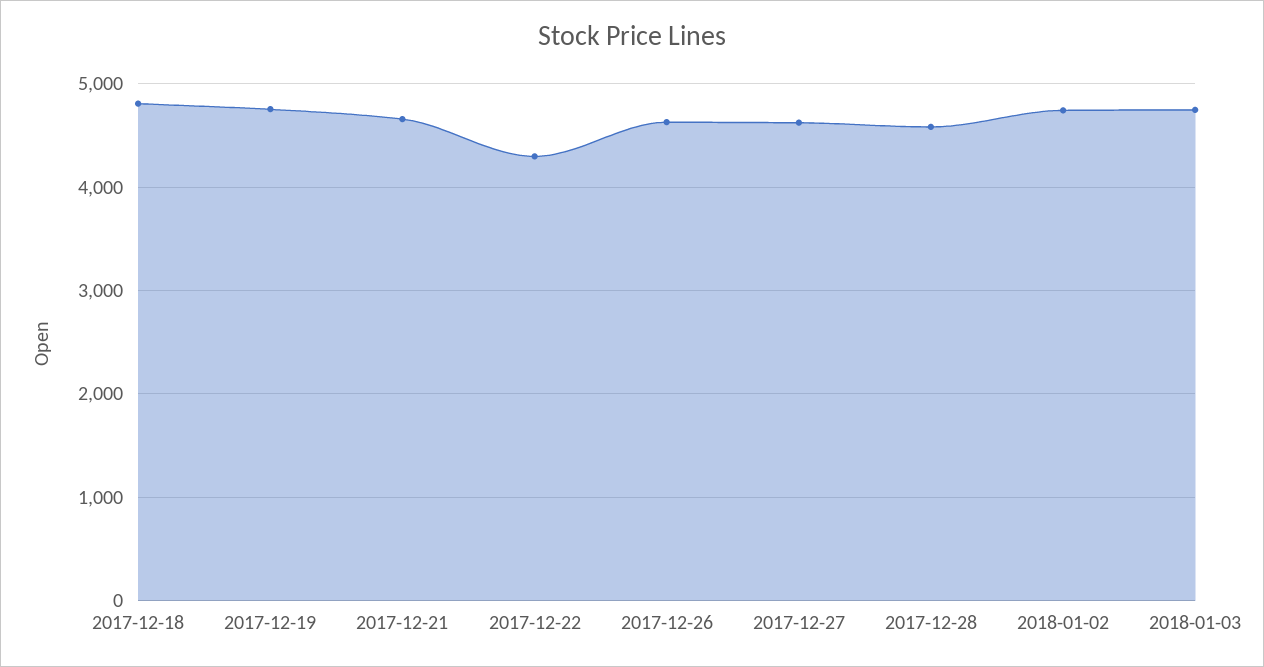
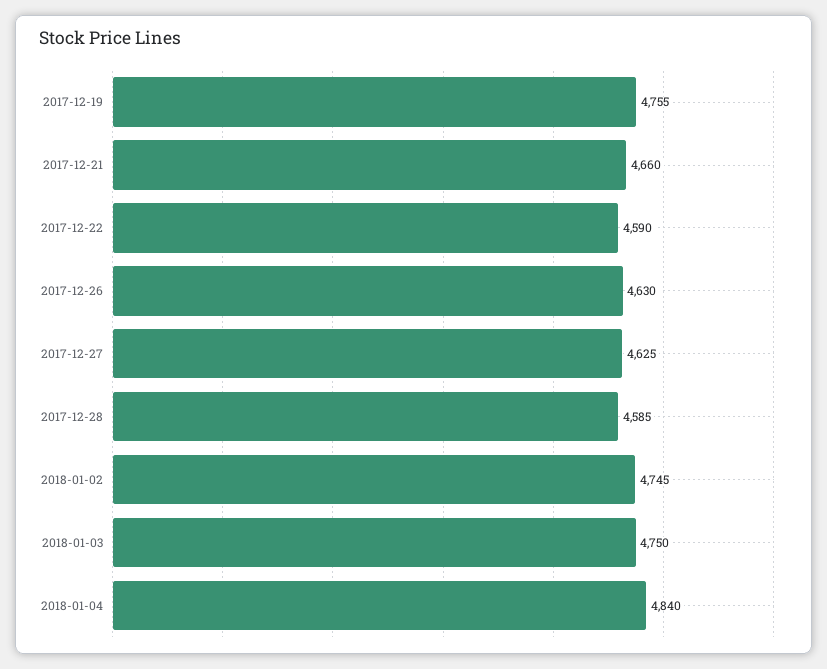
2017-12-18: 4800 -> none
2017-12-22: 4300 -> 4590
2018-01-04: none -> 4840

